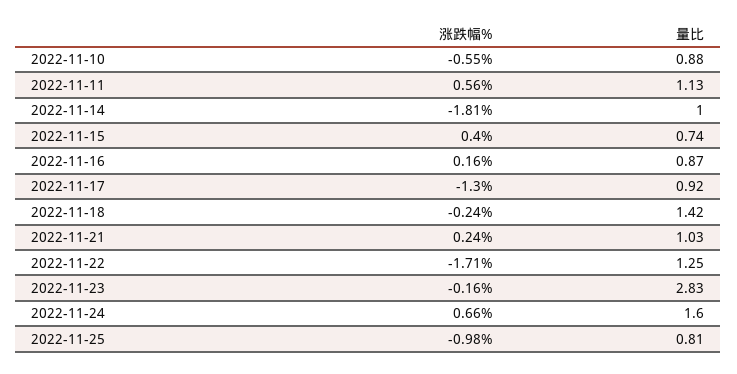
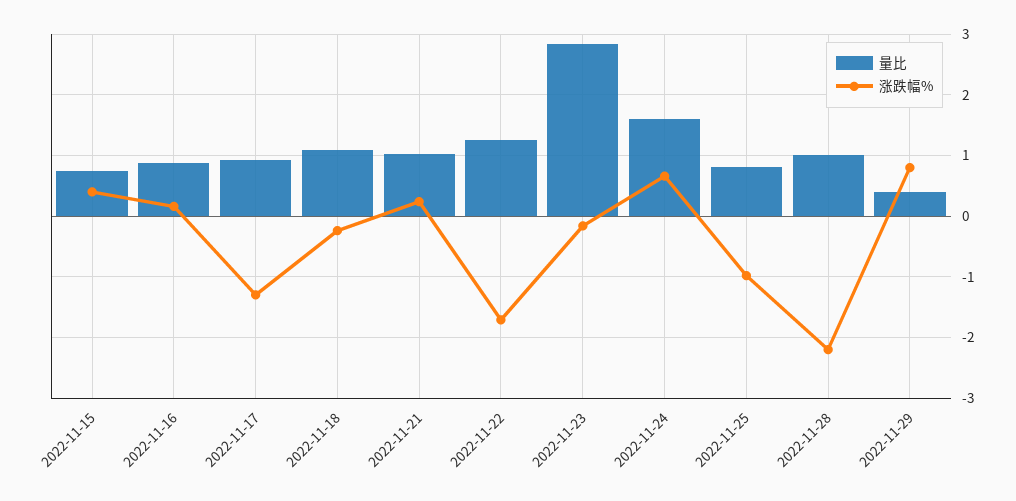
涨跌幅%, 2022-11-10: -0.55 -> none
量比, 2022-11-10: 0.88 -> none
涨跌幅%, 2022-11-11: 0.56 -> none
量比, 2022-11-11: 1.13 -> none
涨跌幅%, 2022-11-14: -1.81 -> none
量比, 2022-11-14: 1 -> none
量比, 2022-11-18: 1.42 -> 1.1
量比, 2022-11-28: none -> 1
涨跌幅%, 2022-11-28: none -> -2.2
量比, 2022-11-29: none -> 0.4
涨跌幅%, 2022-11-29: none -> 0.8

